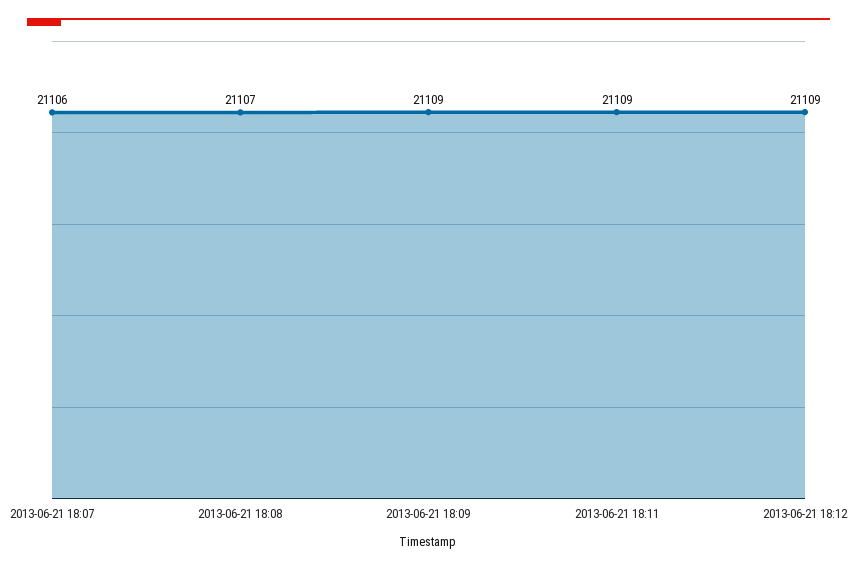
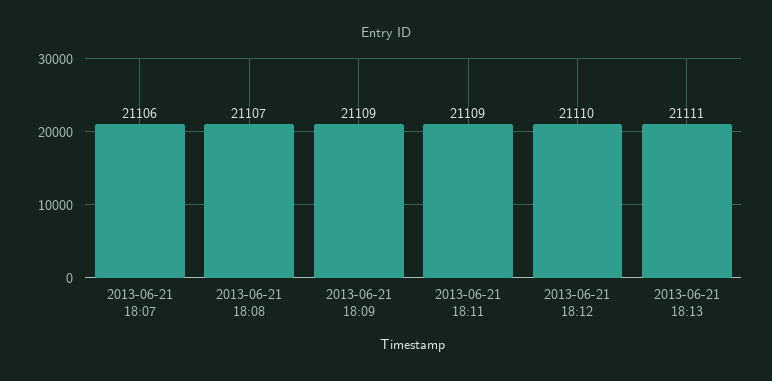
2013-06-21 18:12: 21109 -> 21110
2013-06-21 18:13: none -> 21111

